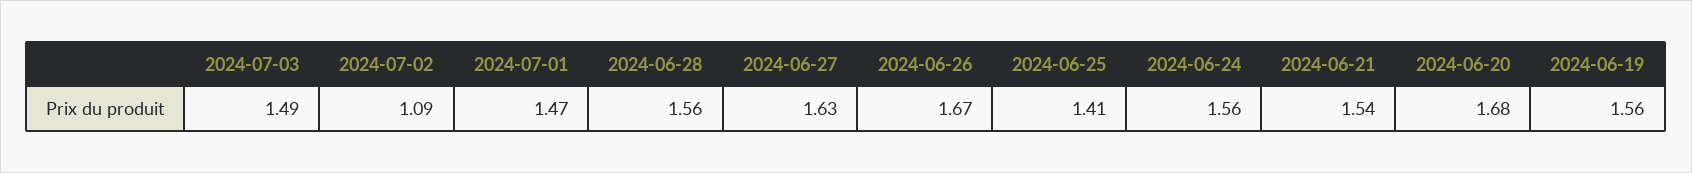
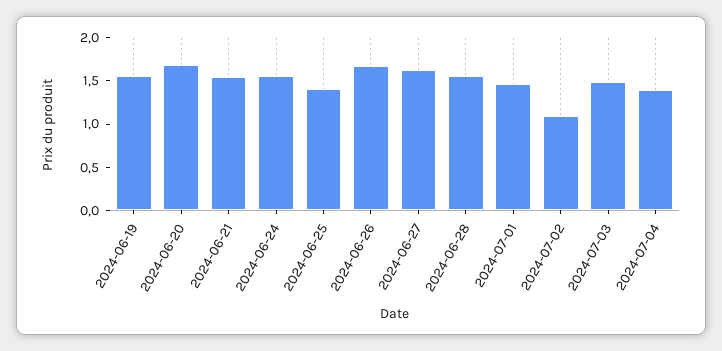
2024-07-04: none -> 1.4

